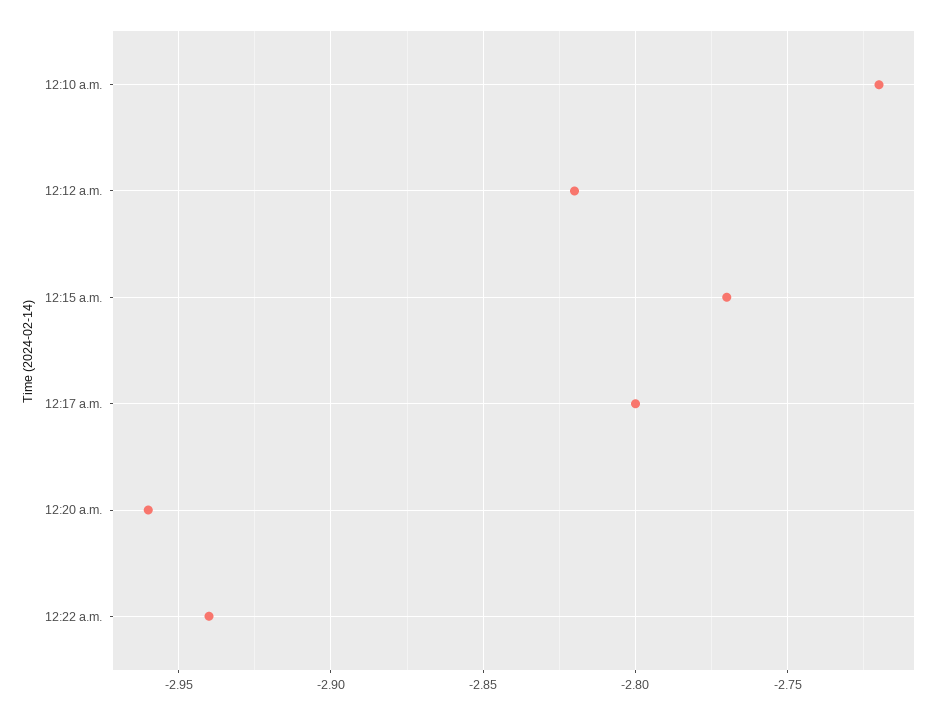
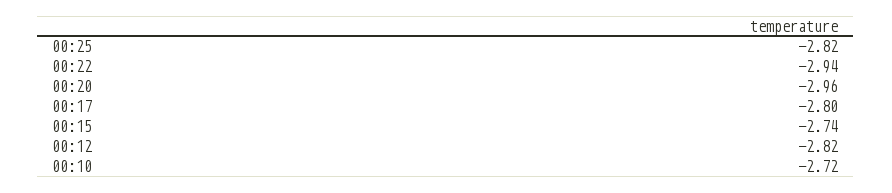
12:15 a.m.: -2.77 -> -2.74
00:25: none -> -2.82

